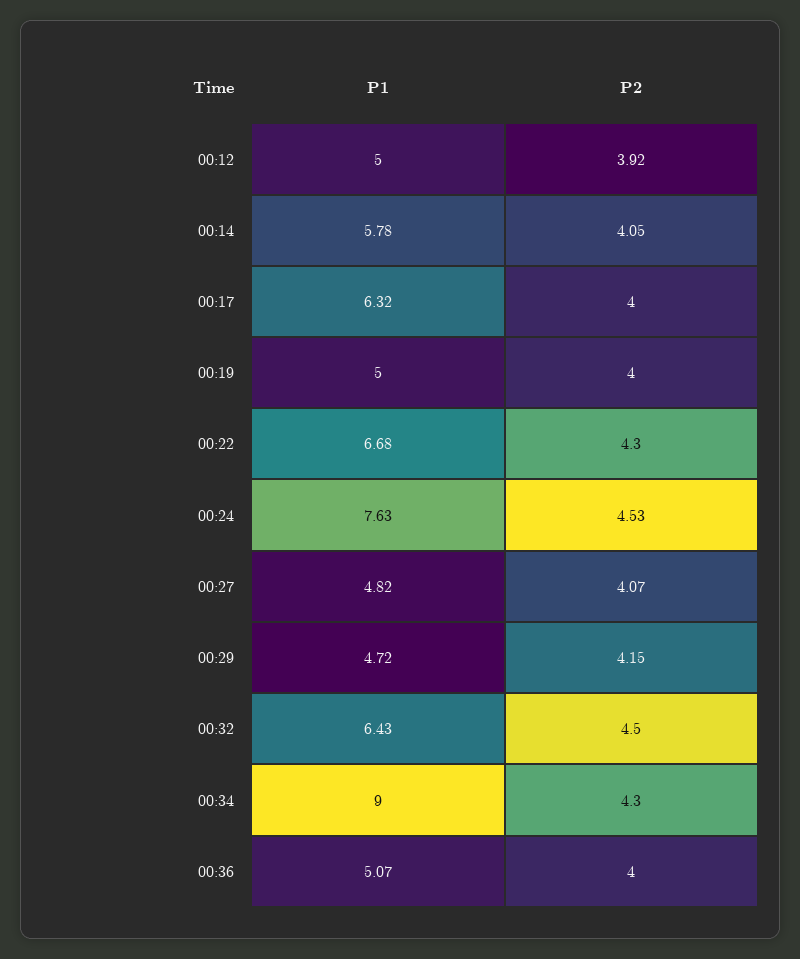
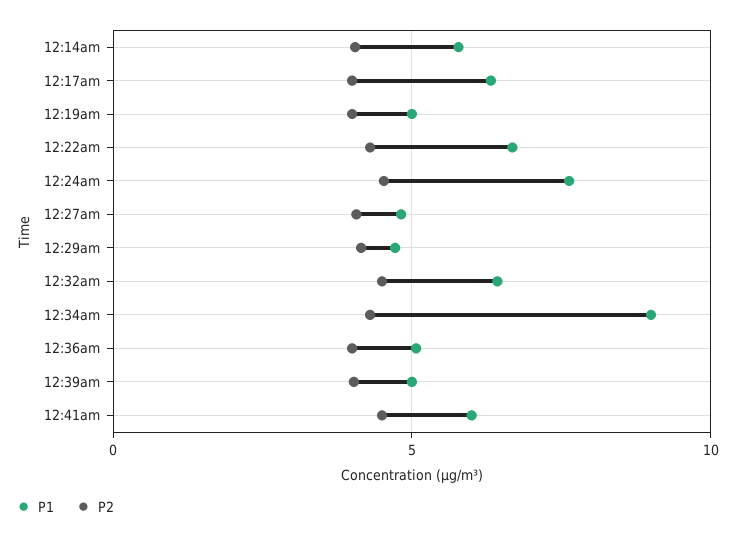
P1, 00:12: 5 -> none
P2, 00:12: 3.92 -> none
P1, 12:39am: none -> 5
P2, 12:39am: none -> 4
P1, 12:41am: none -> 6
P2, 12:41am: none -> 4.5

